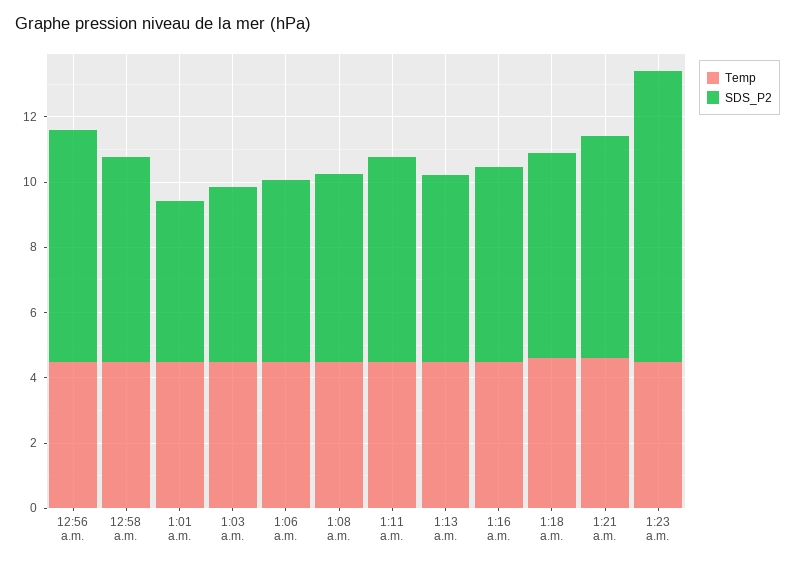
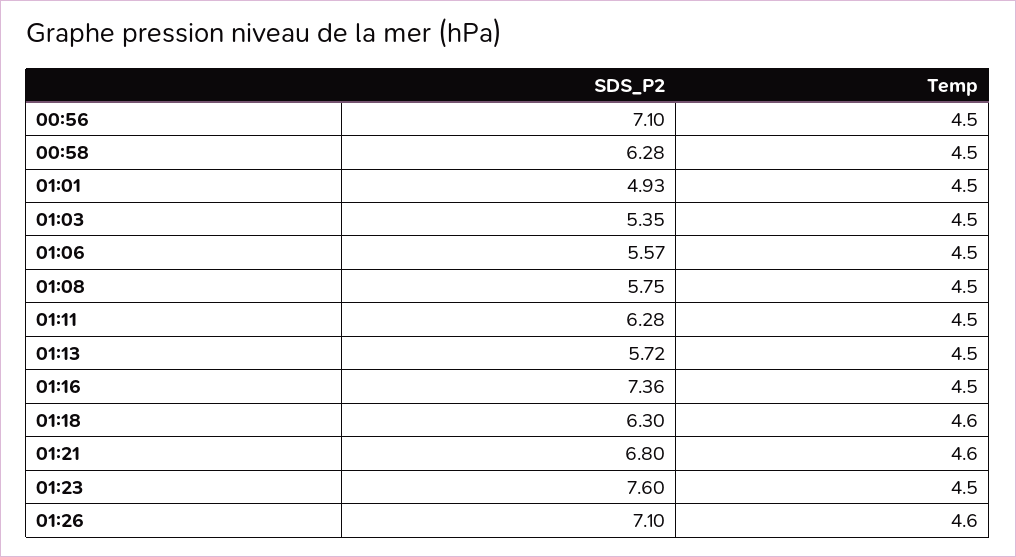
SDS_P2, 1:16 a.m.: 6 -> 7.36
SDS_P2, 1:23 a.m.: 9 -> 7.6
SDS_P2, 01:26: none -> 7.1
Temp, 01:26: none -> 4.6

